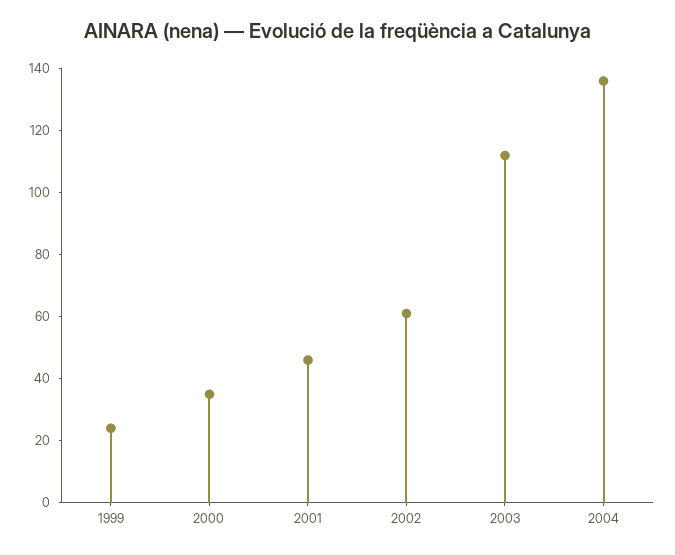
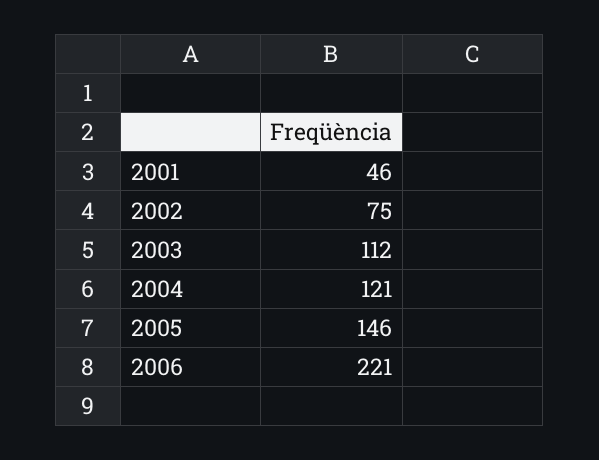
1999: 25 -> none
2000: 35 -> none
2002: 60 -> 75
2004: 135 -> 121
2005: none -> 146
2006: none -> 221

